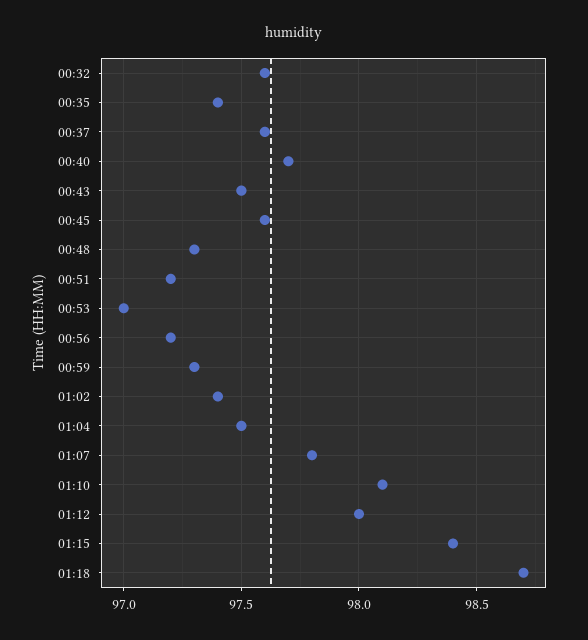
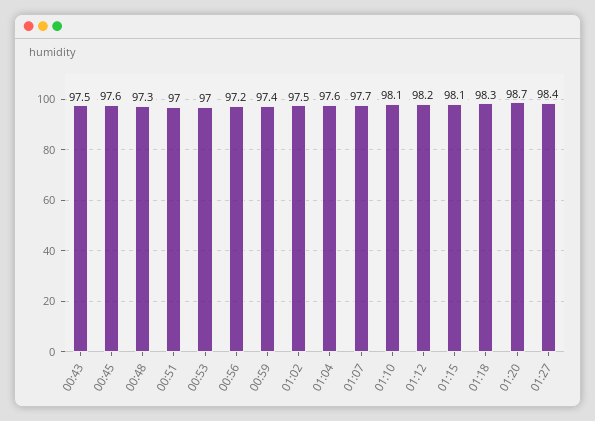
00:32: 97.6 -> none
00:35: 97.4 -> none
00:37: 97.6 -> none
00:40: 97.7 -> none
00:51: 97.2 -> 97
00:59: 97.3 -> 97.4
01:02: 97.4 -> 97.5
01:04: 97.5 -> 97.6
01:07: 97.8 -> 97.7
01:12: 98 -> 98.2
01:15: 98.4 -> 98.1
01:18: 98.7 -> 98.3
01:20: none -> 98.7
01:27: none -> 98.4

